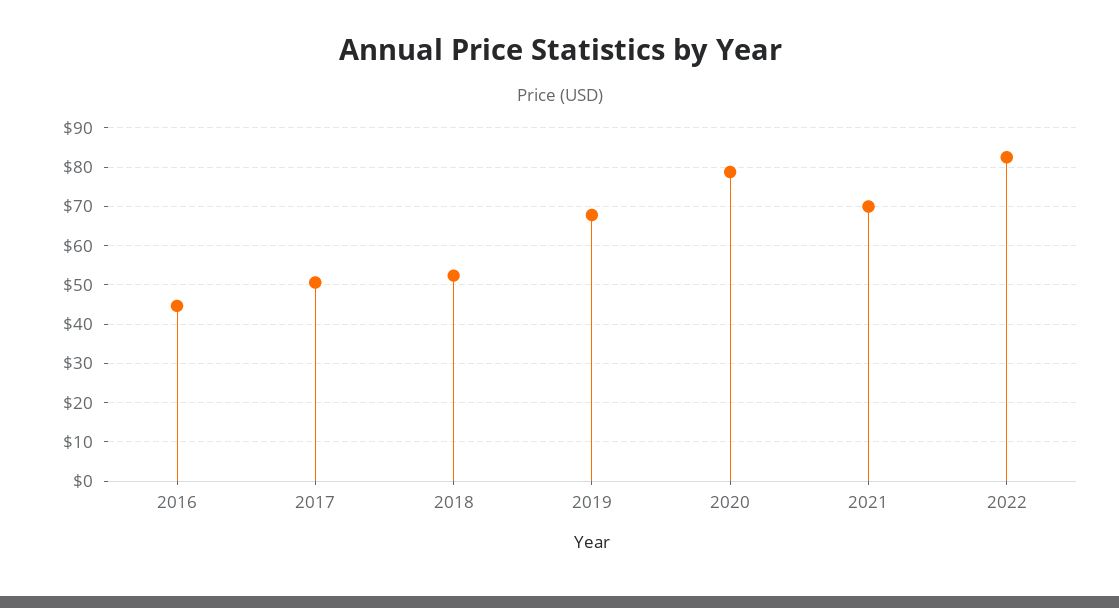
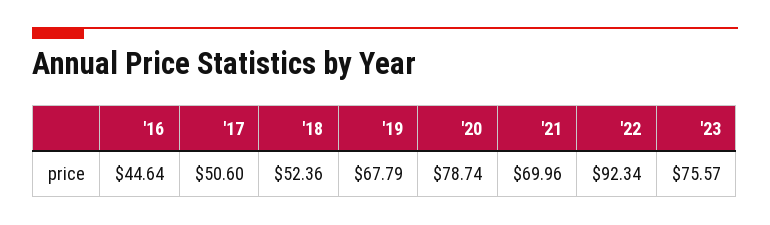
2022: 82 -> 92.34
'23: none -> 75.57

